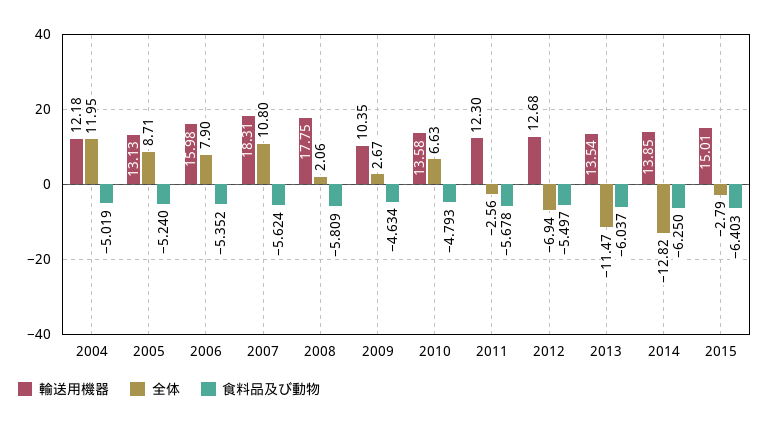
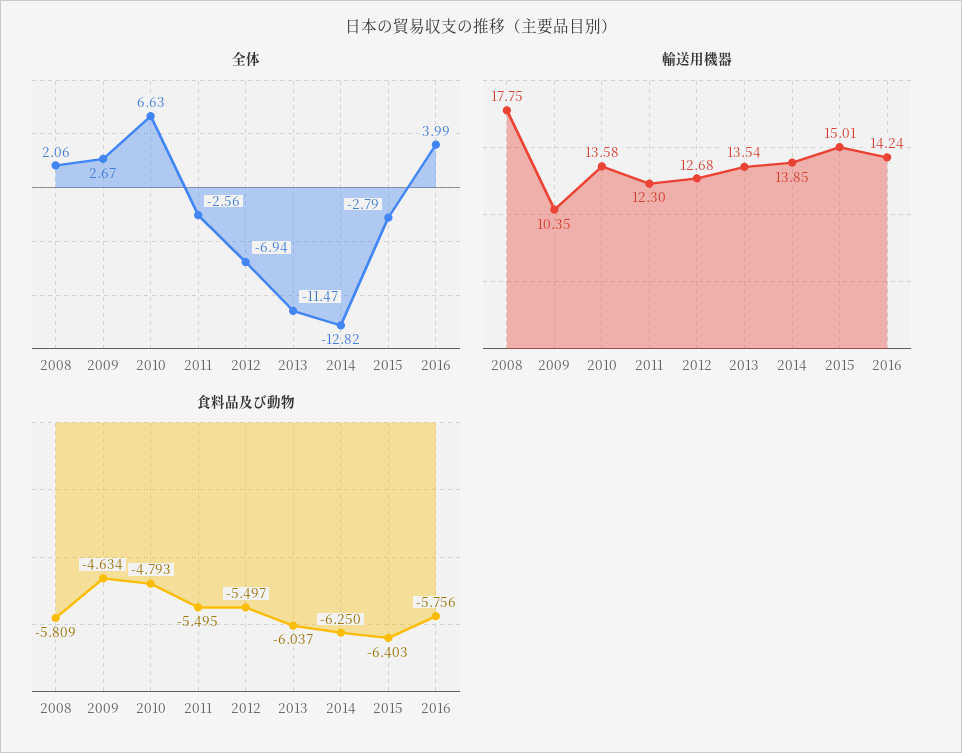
輸送用機器, 2004: 12.18 -> none
全体, 2004: 11.95 -> none
食料品及び動物, 2004: -5.019 -> none
輸送用機器, 2005: 13.13 -> none
全体, 2005: 8.71 -> none
食料品及び動物, 2005: -5.24 -> none
輸送用機器, 2006: 15.98 -> none
全体, 2006: 7.9 -> none
食料品及び動物, 2006: -5.352 -> none
輸送用機器, 2007: 18.31 -> none
全体, 2007: 10.8 -> none
食料品及び動物, 2007: -5.624 -> none
食料品及び動物, 2011: -5.678 -> -5.495
全体, 2016: none -> 3.99
輸送用機器, 2016: none -> 14.24
食料品及び動物, 2016: none -> -5.756

